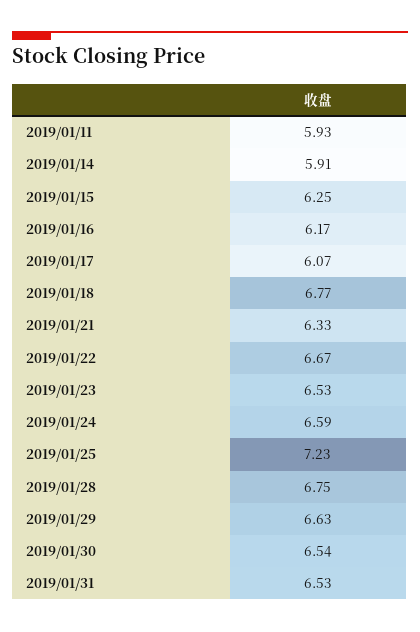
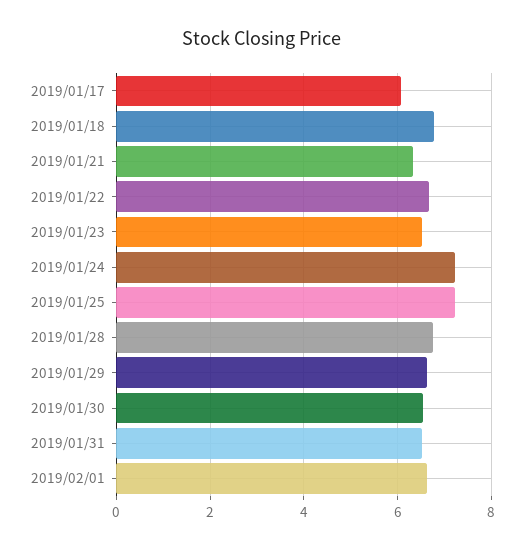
2019/01/11: 5.93 -> none
2019/01/14: 5.91 -> none
2019/01/15: 6.25 -> none
2019/01/16: 6.17 -> none
2019/01/24: 6.59 -> 7.2
2019/02/01: none -> 6.6

